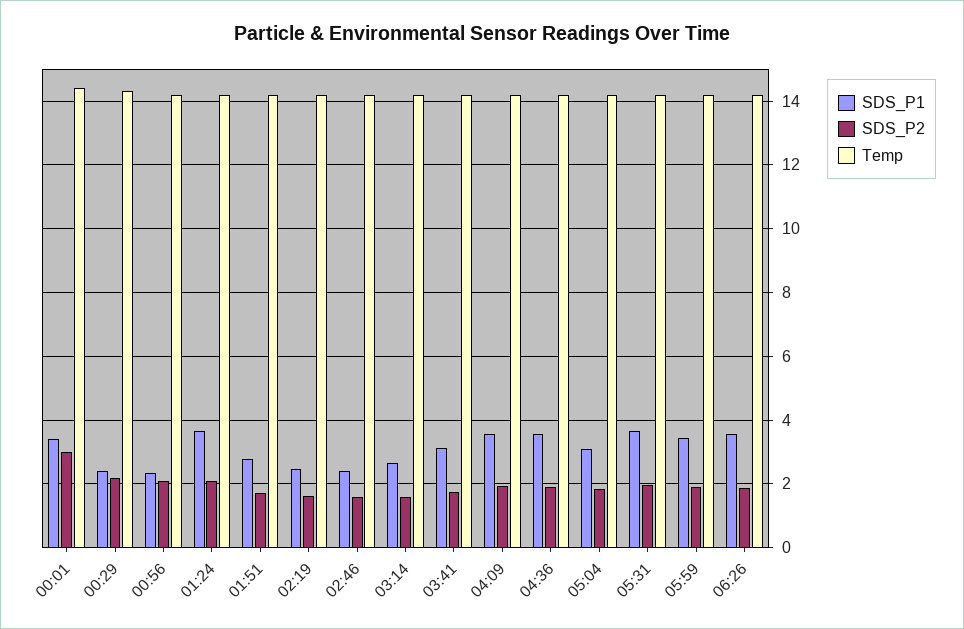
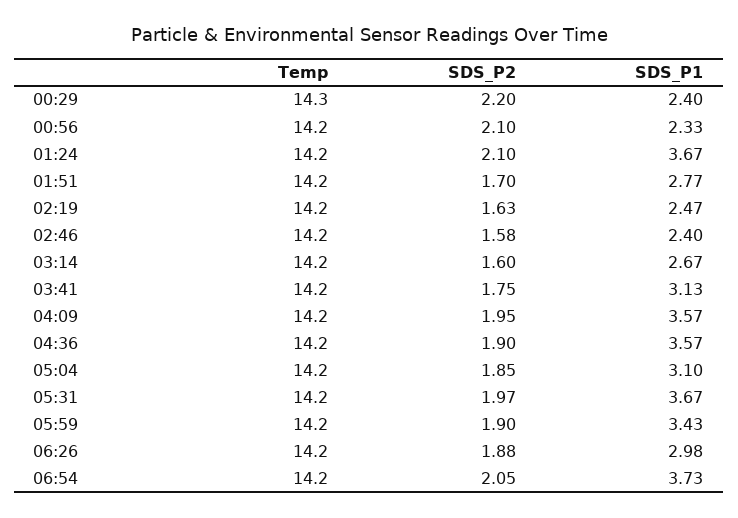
SDS_P1, 00:01: 3.4 -> none
SDS_P2, 00:01: 3 -> none
Temp, 00:01: 14.4 -> none
SDS_P1, 06:26: 3.6 -> 2.98
Temp, 06:54: none -> 14.2
SDS_P2, 06:54: none -> 2.05
SDS_P1, 06:54: none -> 3.73

